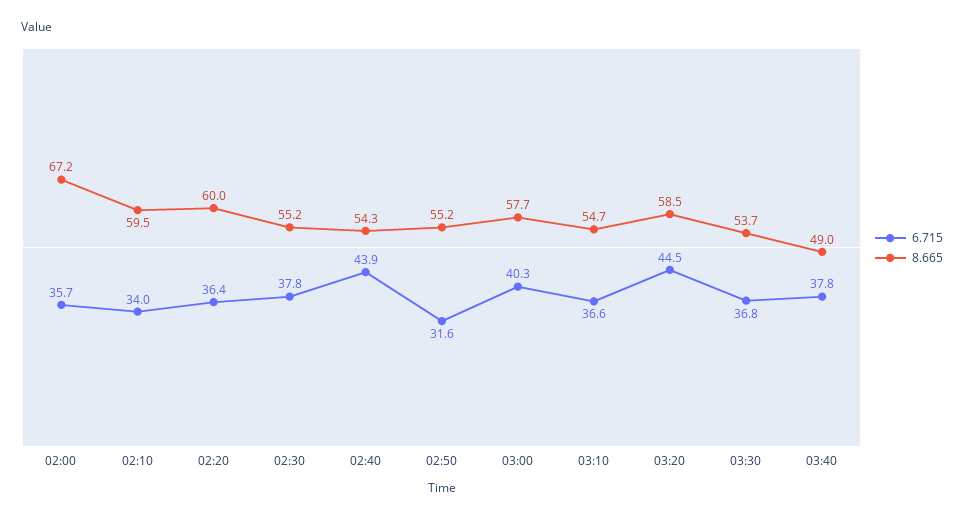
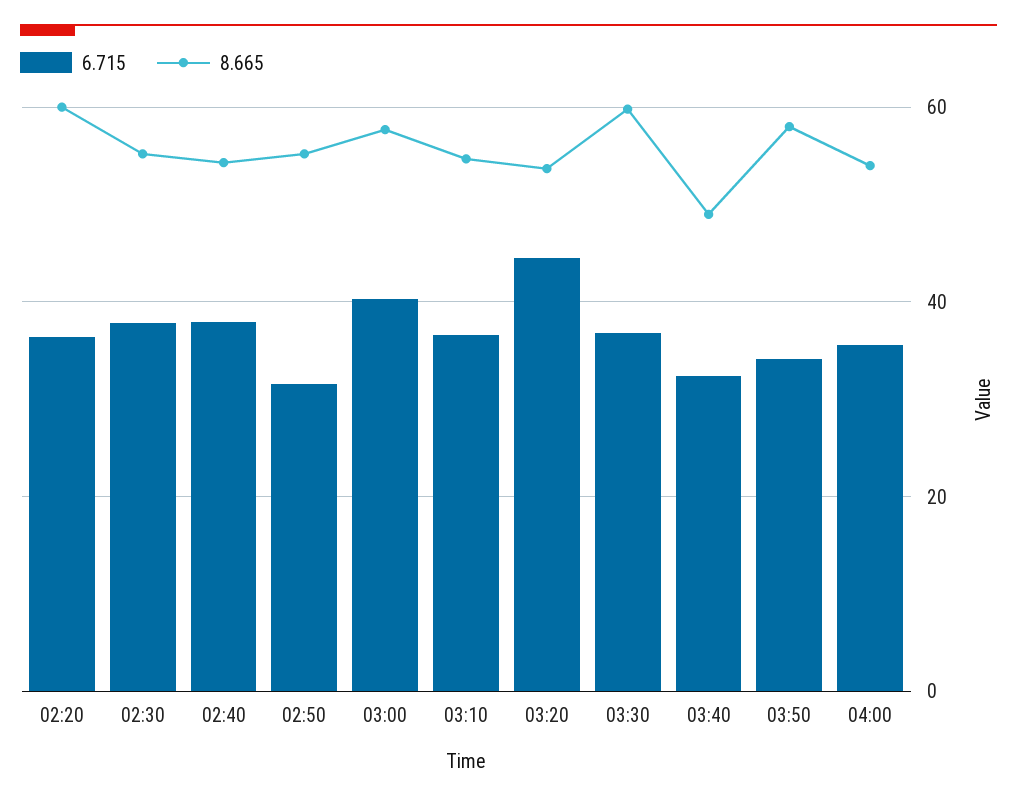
6.715, 02:00: 35.7 -> none
8.665, 02:00: 67.2 -> none
6.715, 02:10: 34 -> none
8.665, 02:10: 59.5 -> none
6.715, 02:40: 43.9 -> 38
8.665, 03:20: 58.5 -> 54
8.665, 03:30: 53.7 -> 60
6.715, 03:40: 37.8 -> 32
6.715, 03:50: none -> 34
8.665, 03:50: none -> 58
6.715, 04:00: none -> 36
8.665, 04:00: none -> 54

